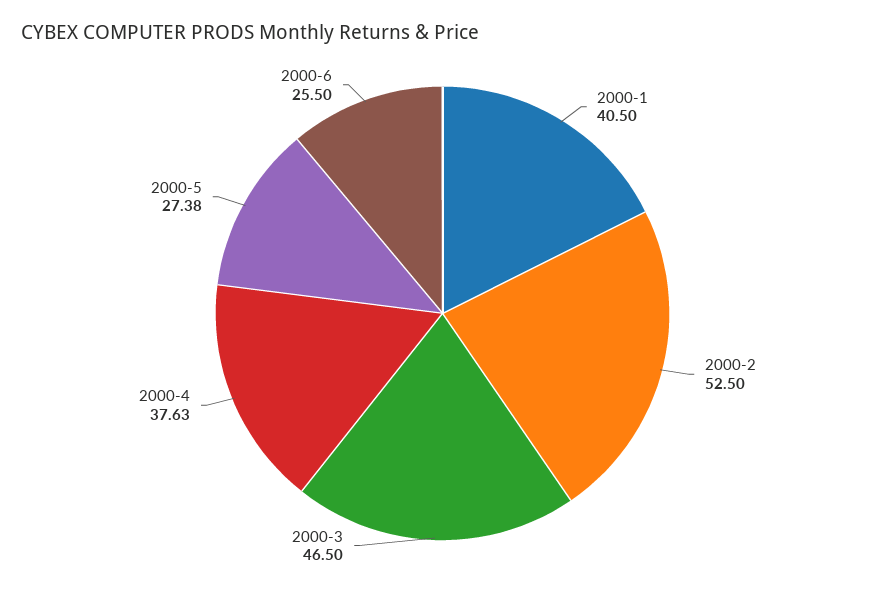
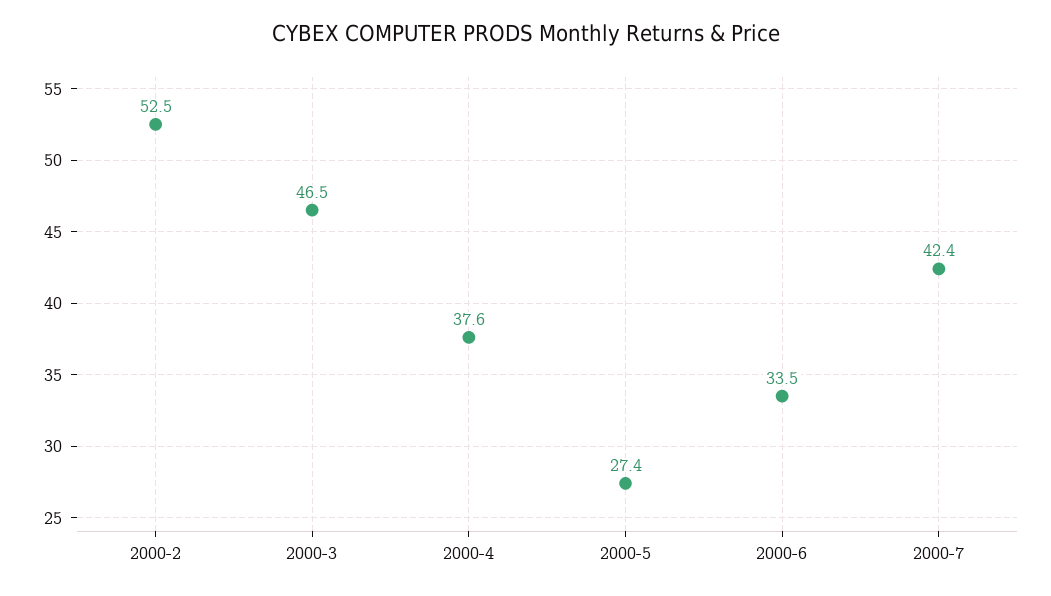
2000-1: 40.5 -> none
2000-6: 25.5 -> 33.5
2000-7: none -> 42.4

